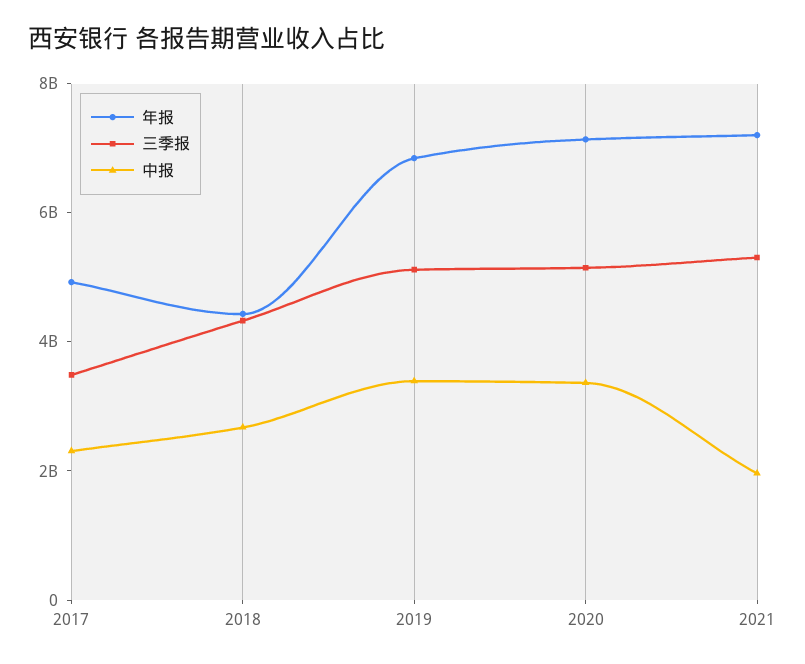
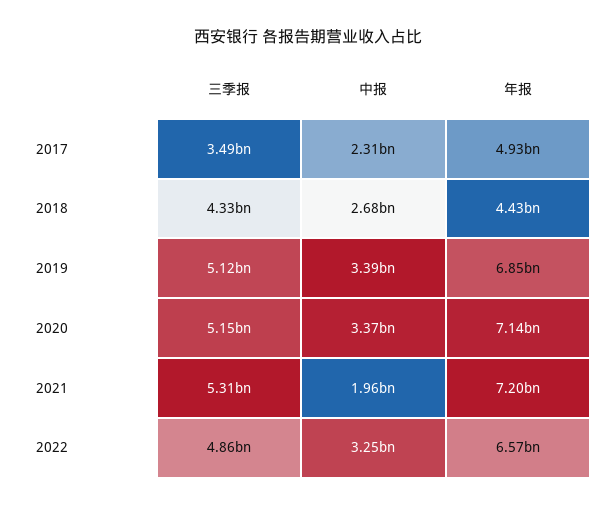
三季报, 2022: none -> 4860000000
中报, 2022: none -> 3250000000
年报, 2022: none -> 6570000000

